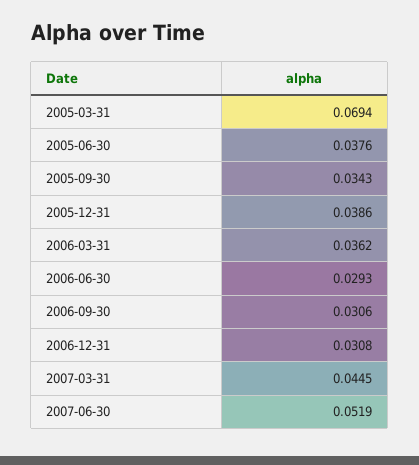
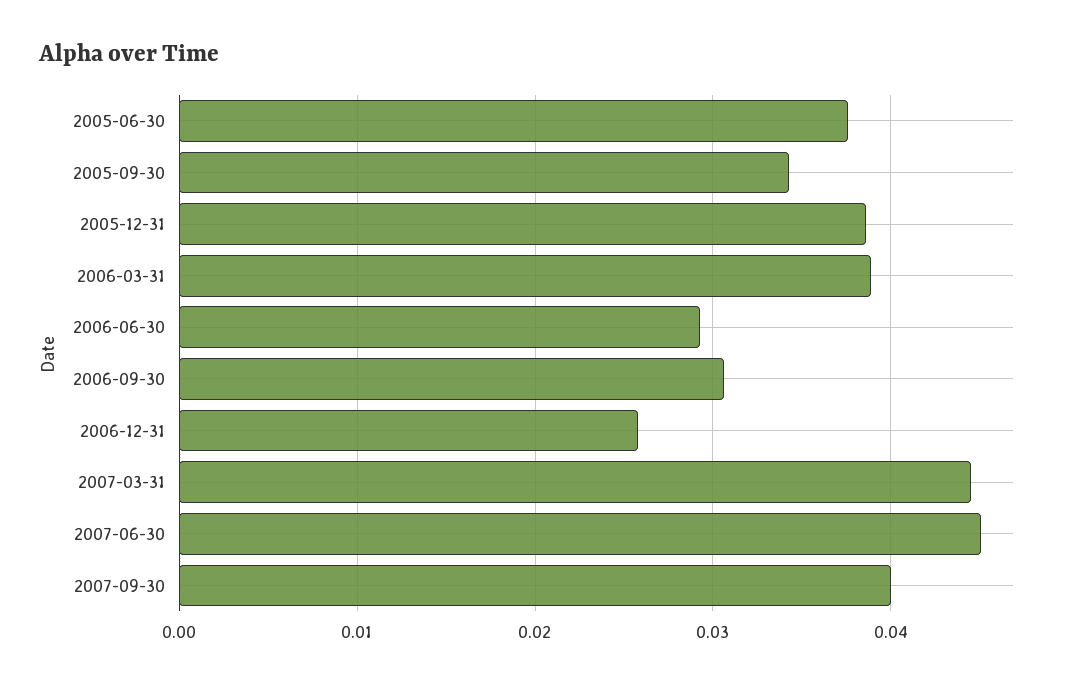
2005-03-31: 0.0694 -> none
2006-03-31: 0.0362 -> 0.039
2006-12-31: 0.0308 -> 0.026
2007-06-30: 0.0519 -> 0.045
2007-09-30: none -> 0.04

